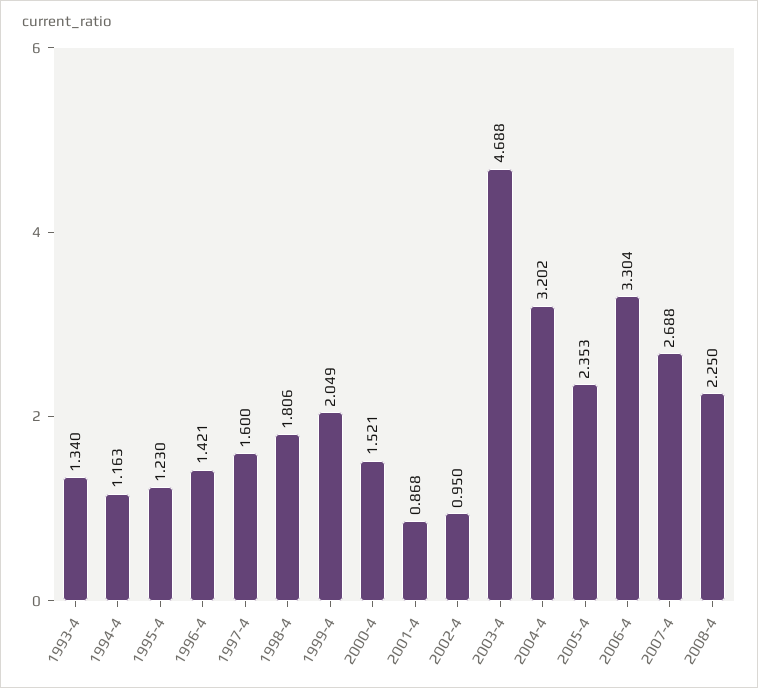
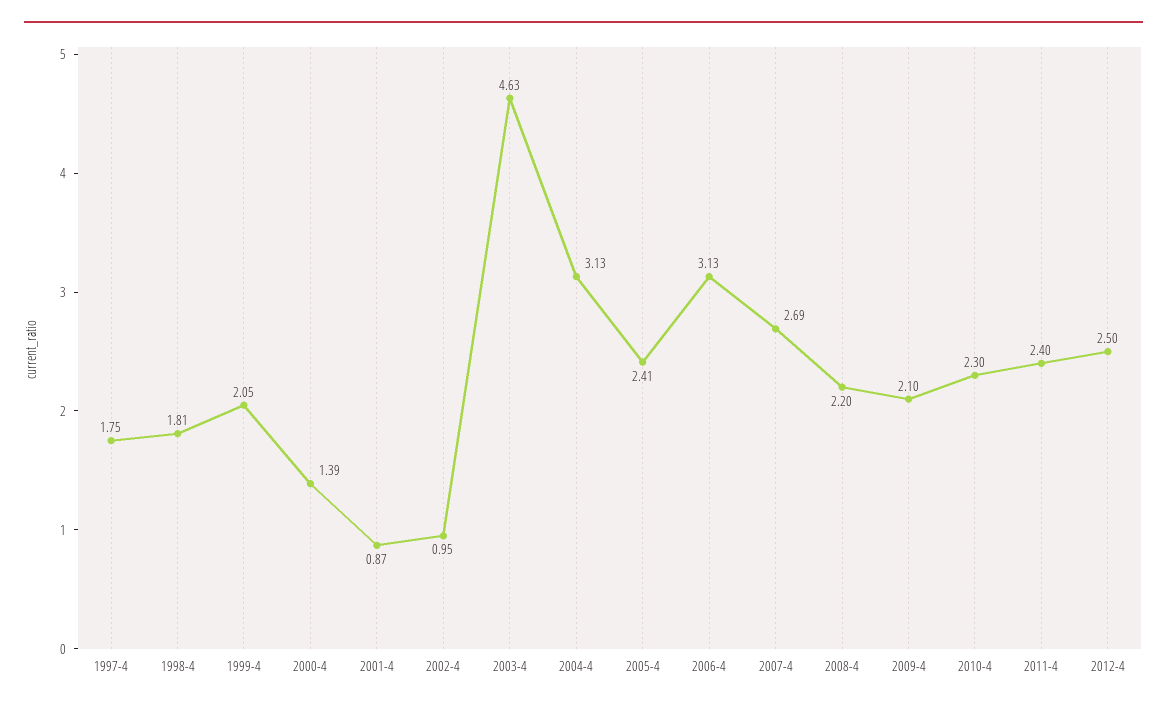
1993-4: 1.34 -> none
1994-4: 1.163 -> none
1995-4: 1.23 -> none
1996-4: 1.421 -> none
1997-4: 1.6 -> 1.75
2000-4: 1.521 -> 1.39
2003-4: 4.688 -> 4.63
2004-4: 3.202 -> 3.13
2005-4: 2.353 -> 2.41
2006-4: 3.304 -> 3.13
2008-4: 2.25 -> 2.2
2009-4: none -> 2.1
2010-4: none -> 2.3
2011-4: none -> 2.4
2012-4: none -> 2.5

